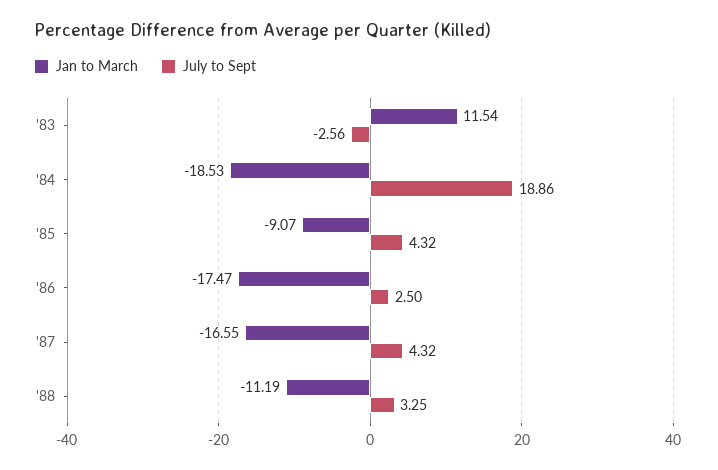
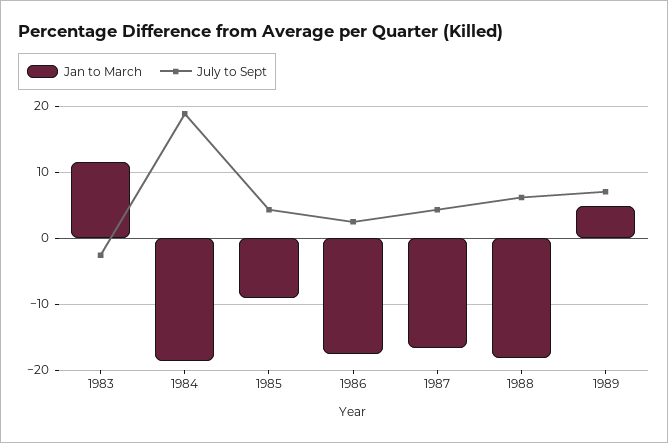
Jan to March, '88: -11.19 -> -18
July to Sept, '88: 3.25 -> 6
Jan to March, 1989: none -> 5
July to Sept, 1989: none -> 7

